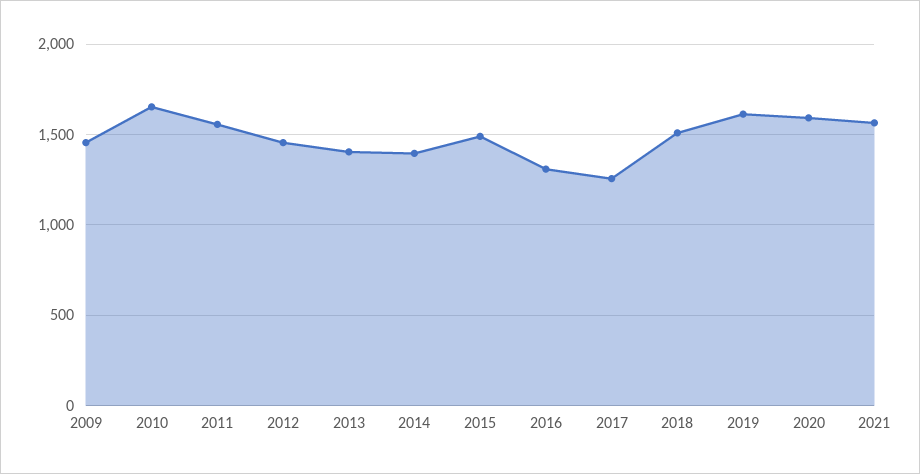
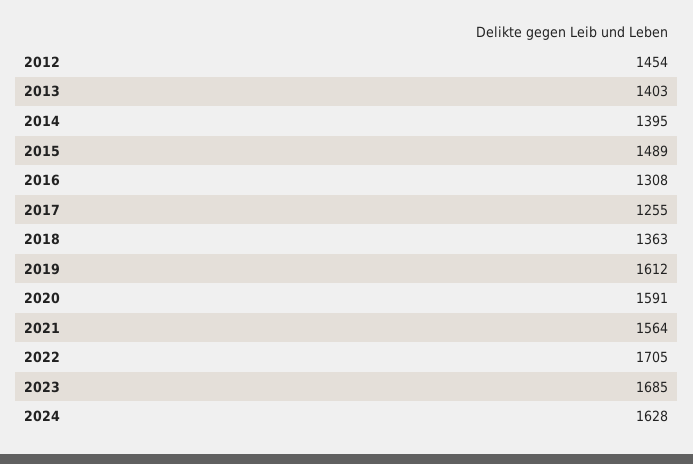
2009: 1450 -> none
2010: 1650 -> none
2011: 1550 -> none
2018: 1500 -> 1363
2022: none -> 1705
2023: none -> 1685
2024: none -> 1628

